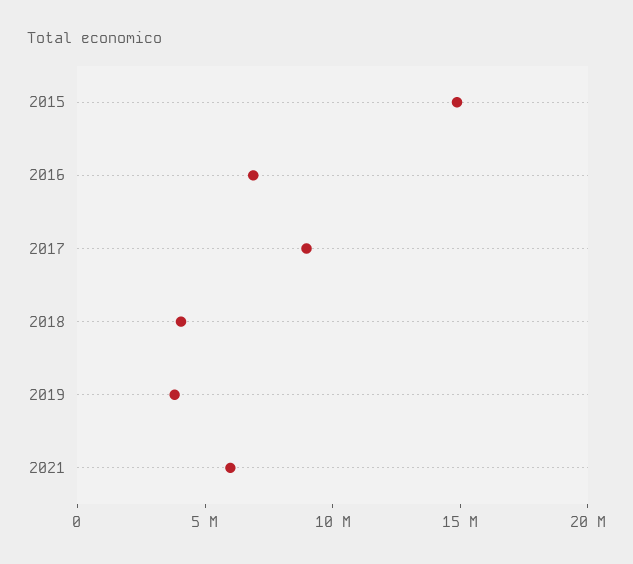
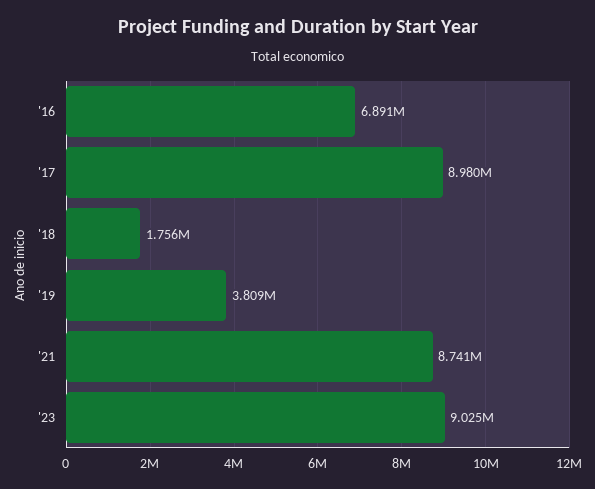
2015: 15000000 -> none
2018: 4000000 -> 1756000
2021: 6000000 -> 8741000
'23: none -> 9025000

